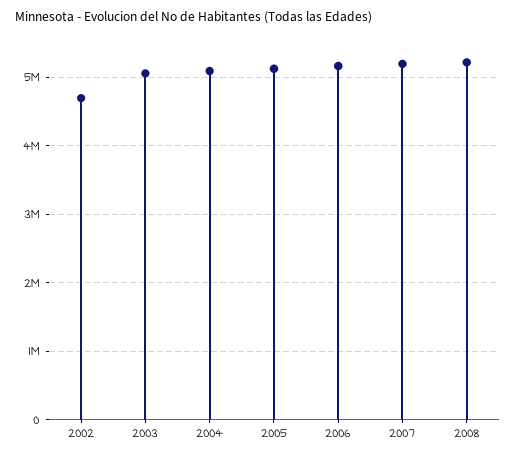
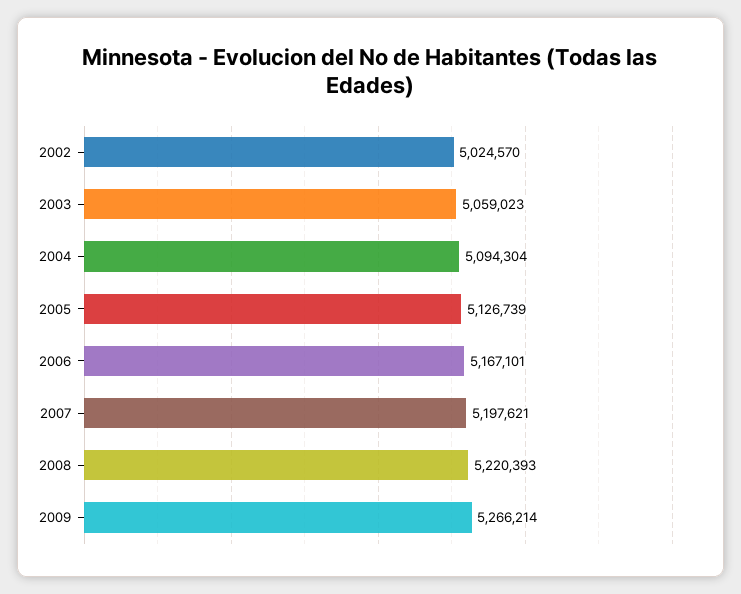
2002: 4700000 -> 5024570
2009: none -> 5266214

